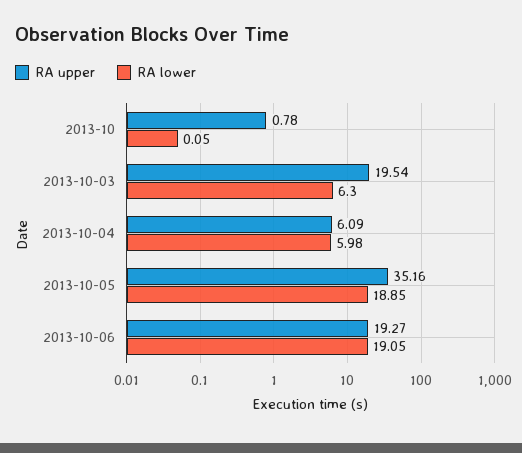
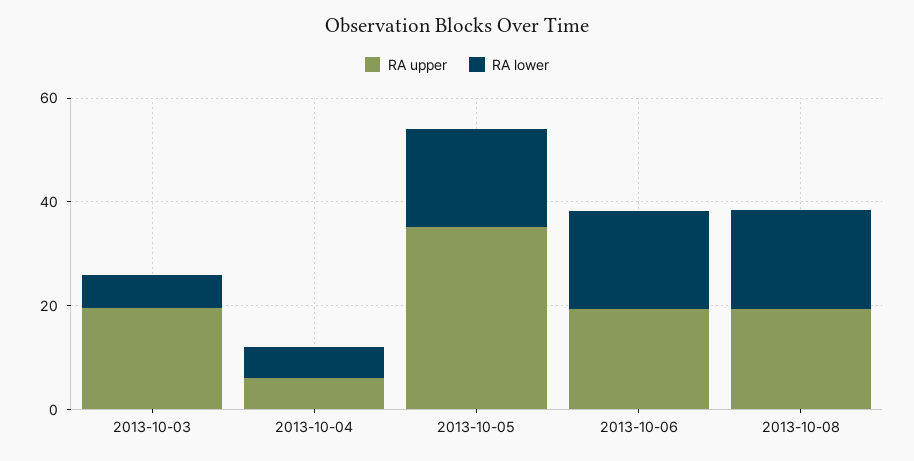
RA upper, 2013-10: 0.78 -> none
RA lower, 2013-10: 0.05 -> none
RA upper, 2013-10-08: none -> 20
RA lower, 2013-10-08: none -> 20

